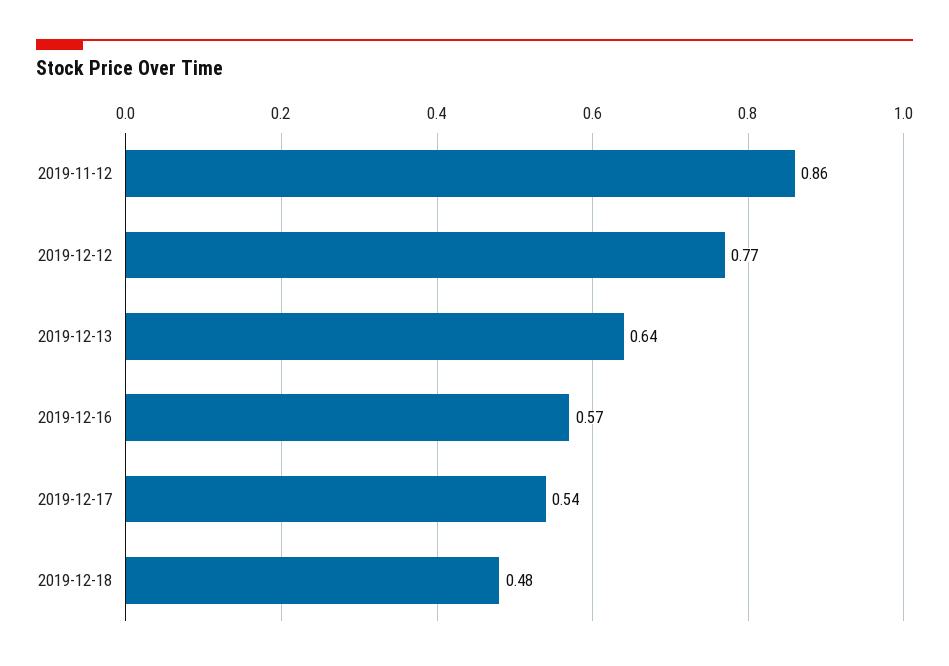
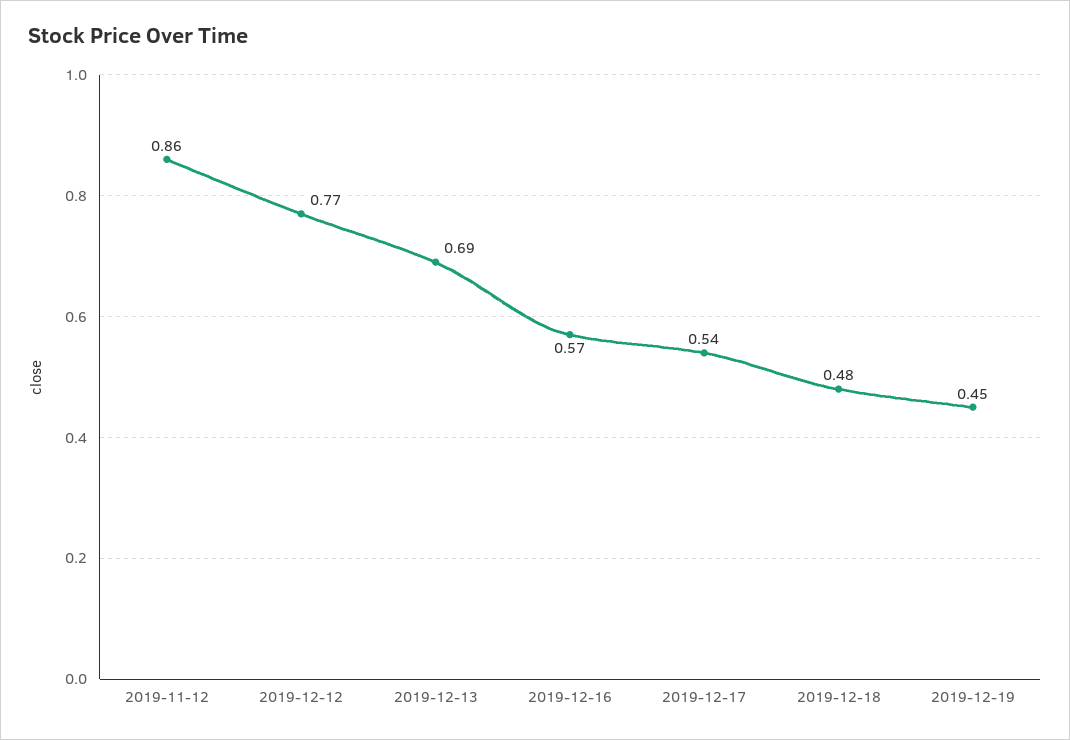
2019-12-13: 0.64 -> 0.69
2019-12-19: none -> 0.45

